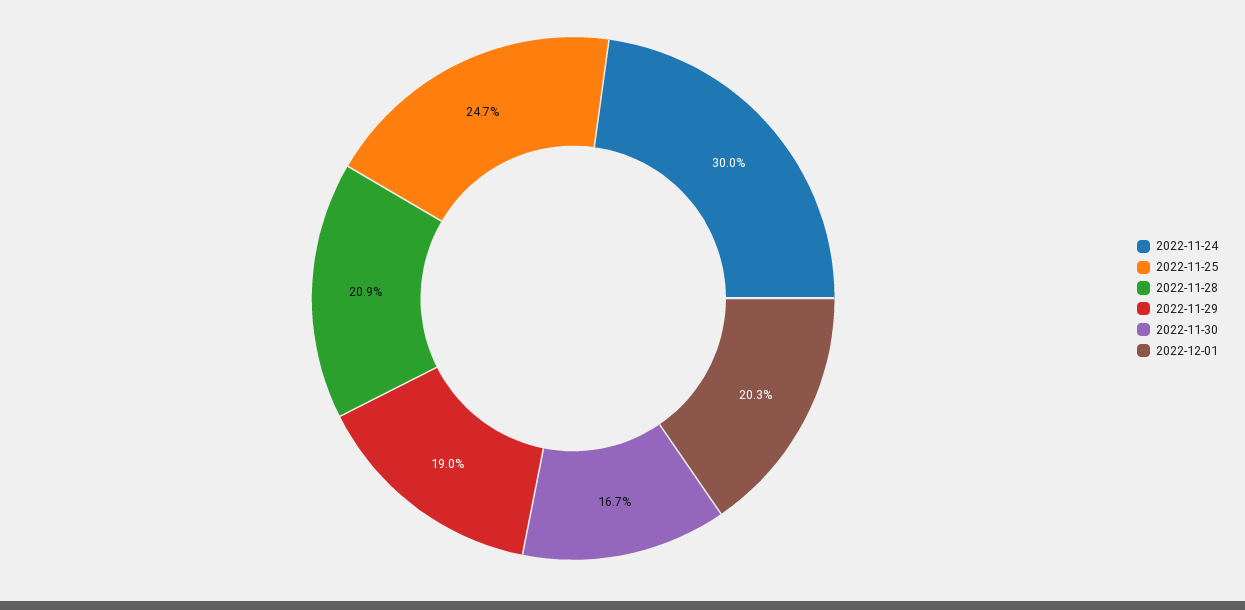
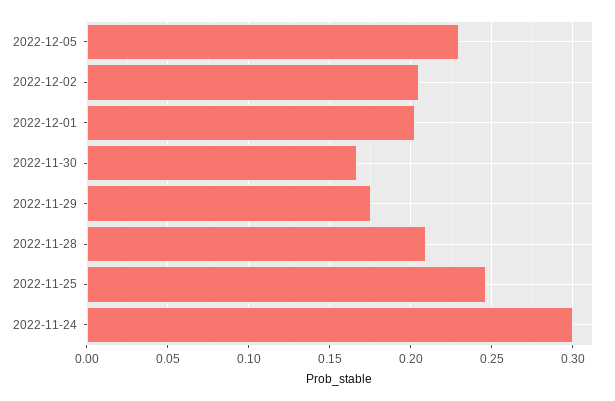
2022-11-29: 0.19 -> 0.175
2022-12-05: none -> 0.23
2022-12-02: none -> 0.205

